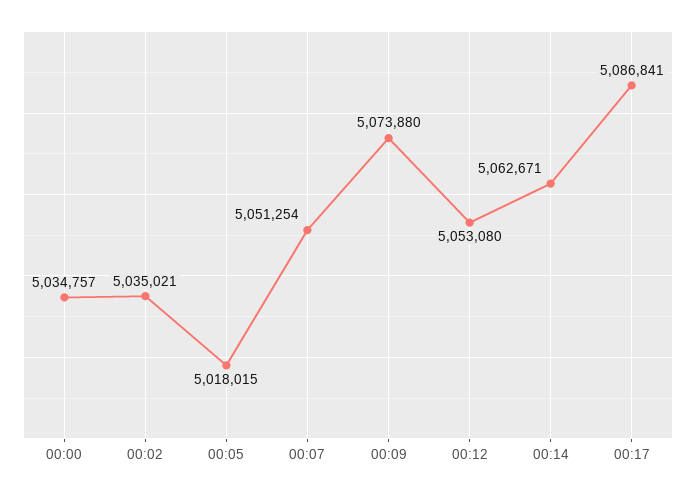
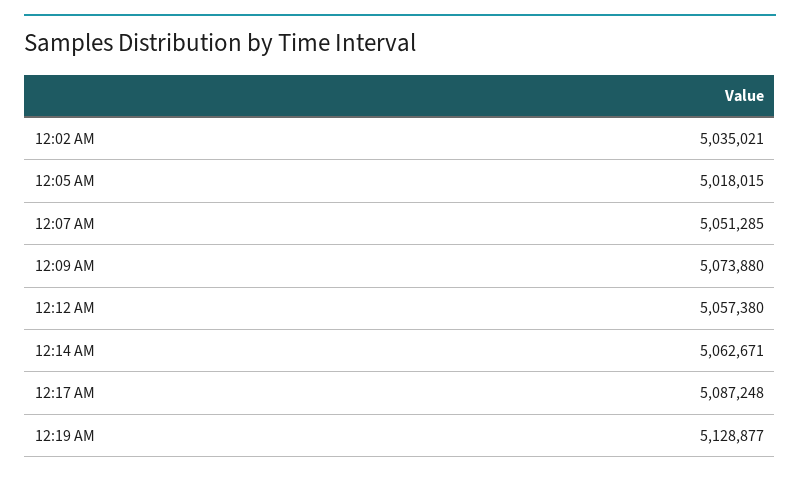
00:00: 5034757 -> none
00:07: 5051254 -> 5051285
00:12: 5053080 -> 5057380
00:17: 5086841 -> 5087248
12:19 AM: none -> 5128877

